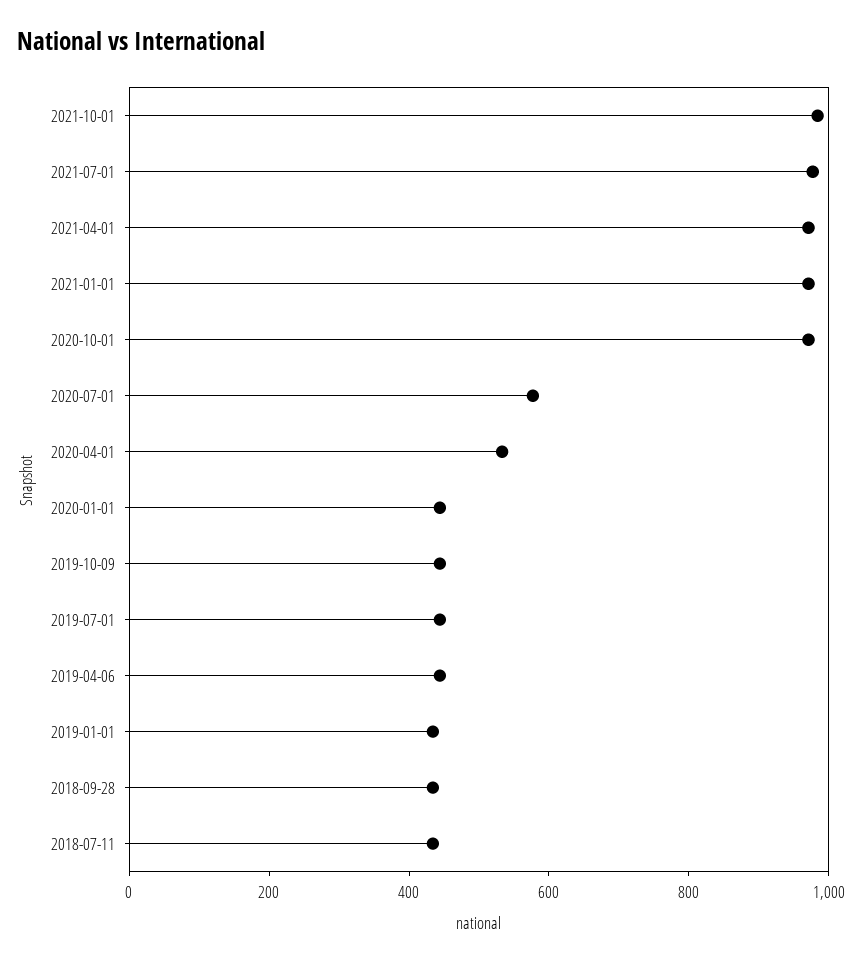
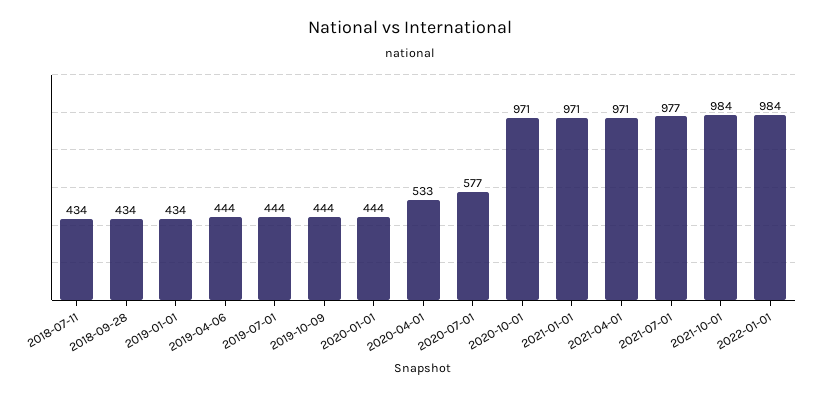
2022-01-01: none -> 984

